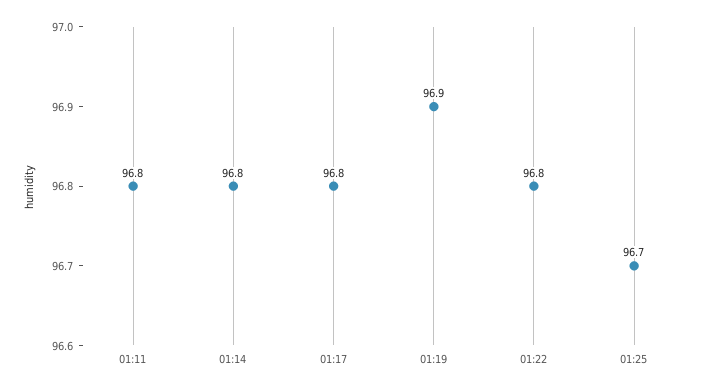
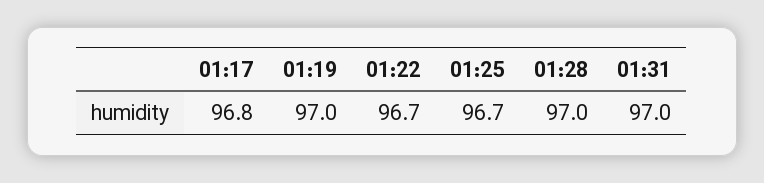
01:11: 96.8 -> none
01:14: 96.8 -> none
01:19: 96.9 -> 97
01:22: 96.8 -> 96.7
01:28: none -> 97
01:31: none -> 97

